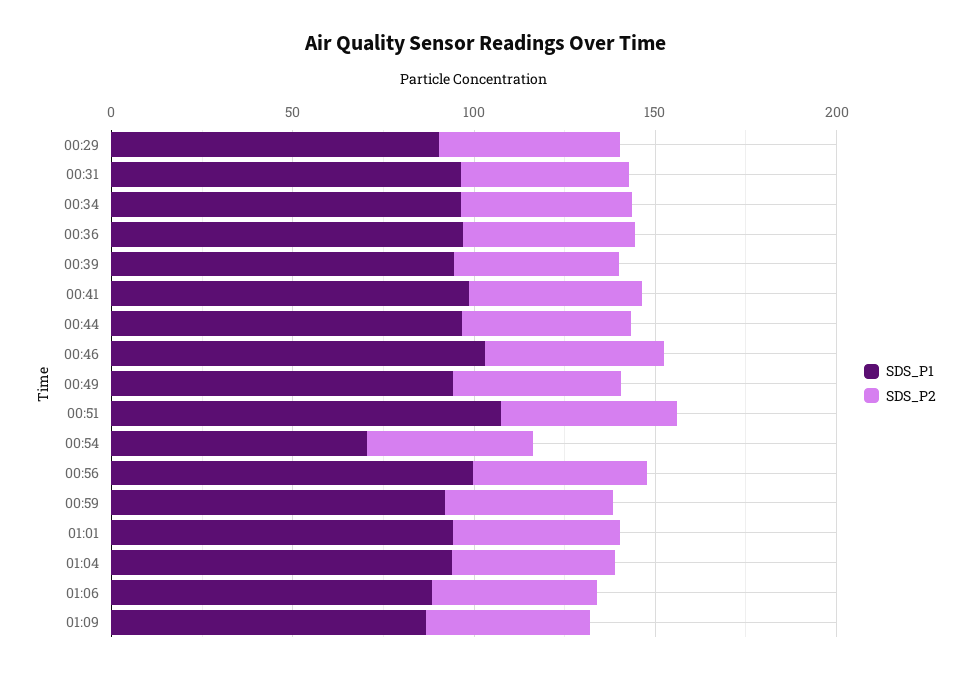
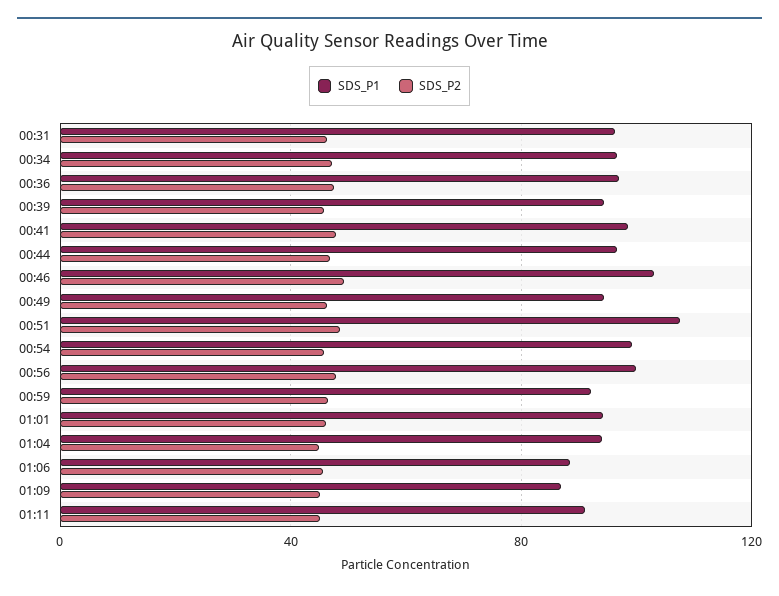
SDS_P1, 00:29: 90 -> none
SDS_P2, 00:29: 50 -> none
SDS_P1, 00:54: 70 -> 100
SDS_P1, 01:11: none -> 90
SDS_P2, 01:11: none -> 45

